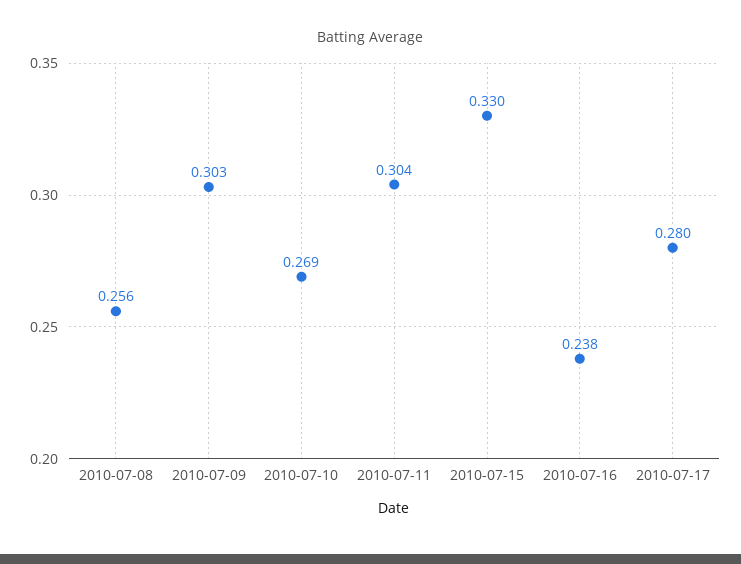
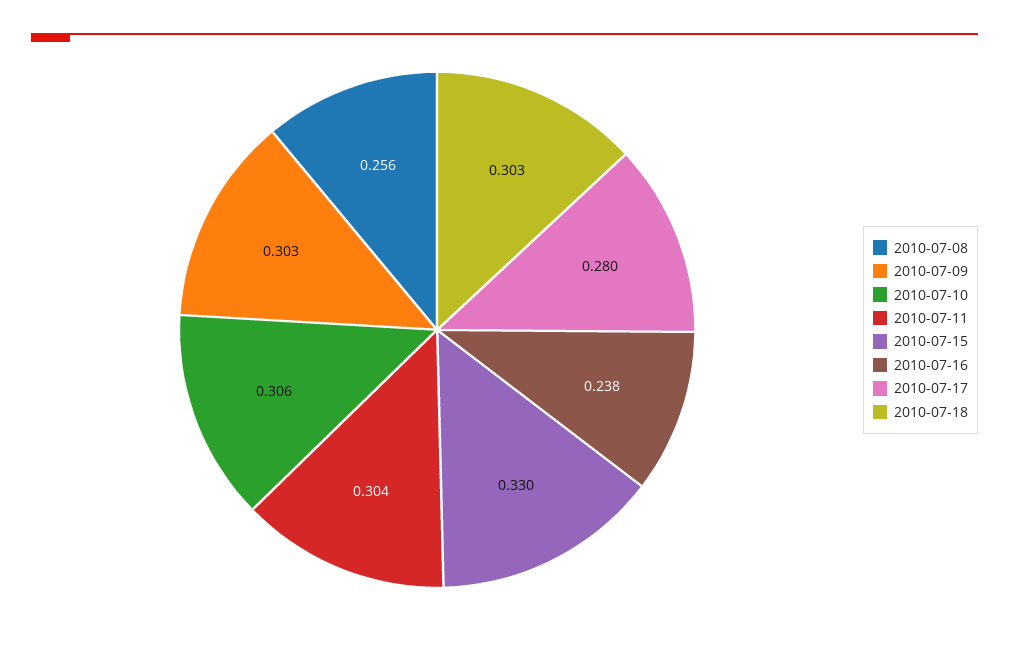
2010-07-10: 0.269 -> 0.306
2010-07-18: none -> 0.303

